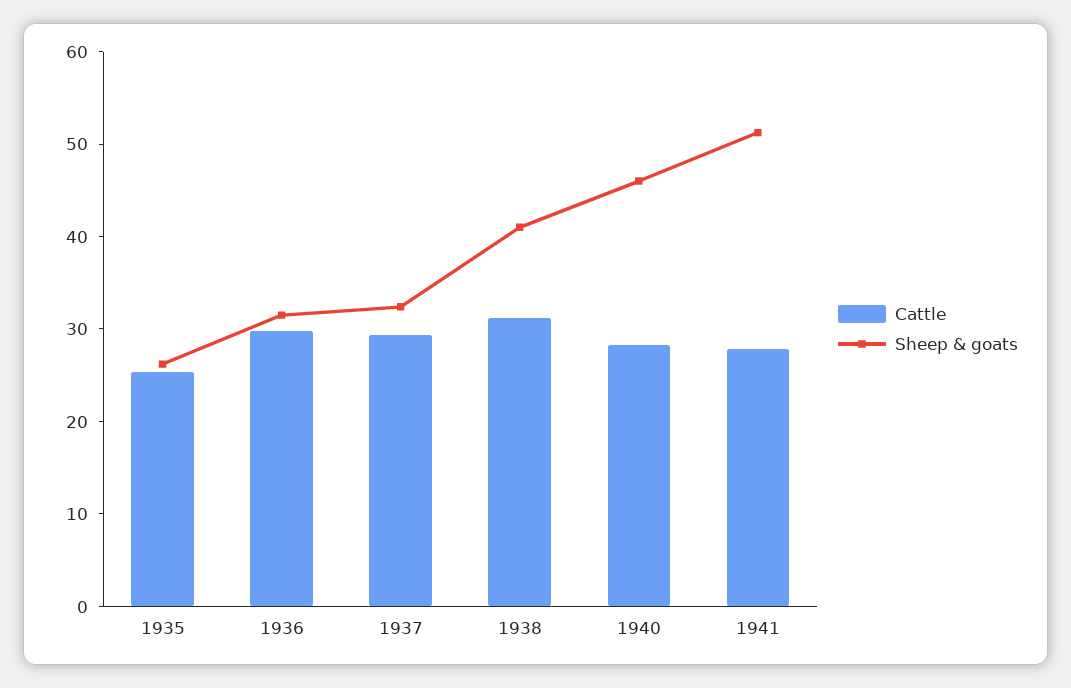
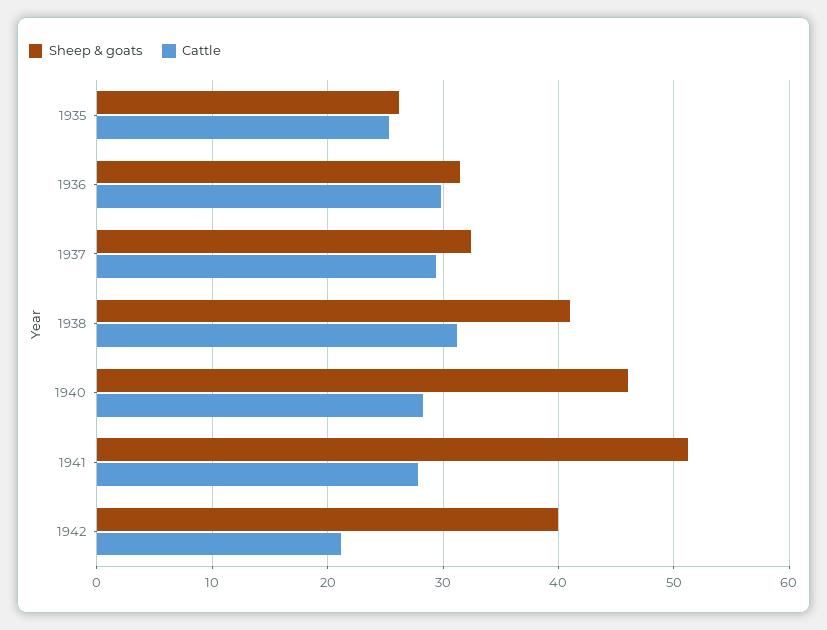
Sheep & goats, 1942: none -> 40
Cattle, 1942: none -> 21

